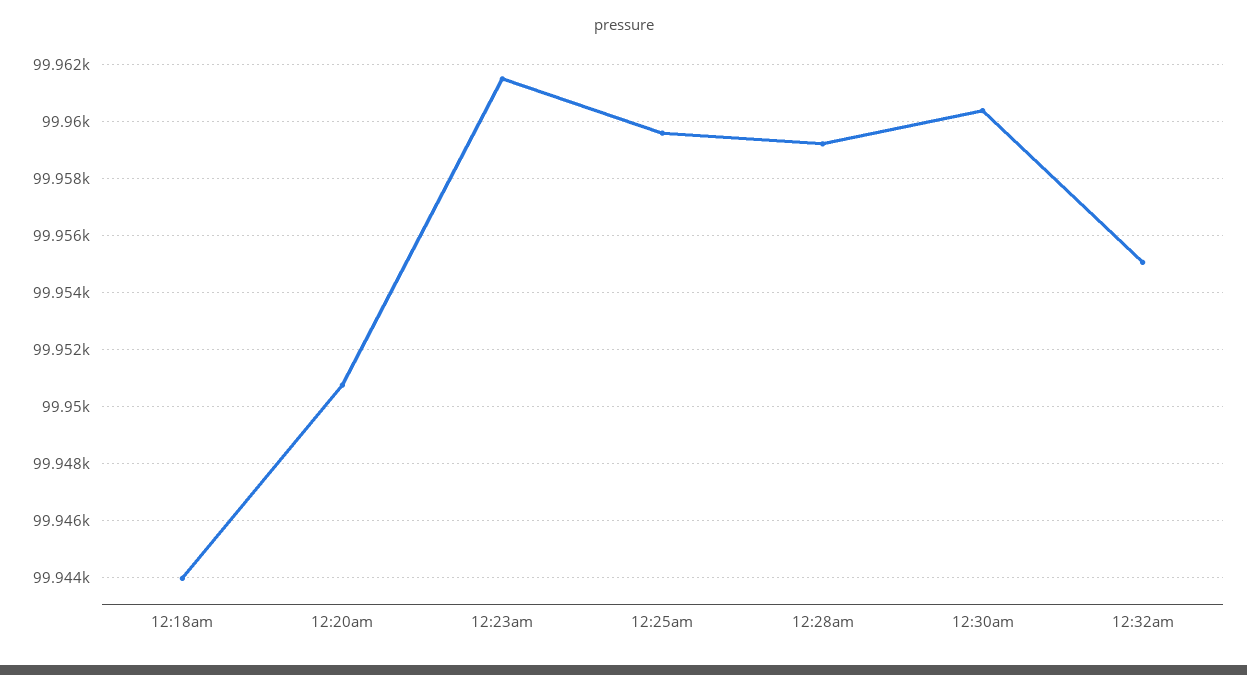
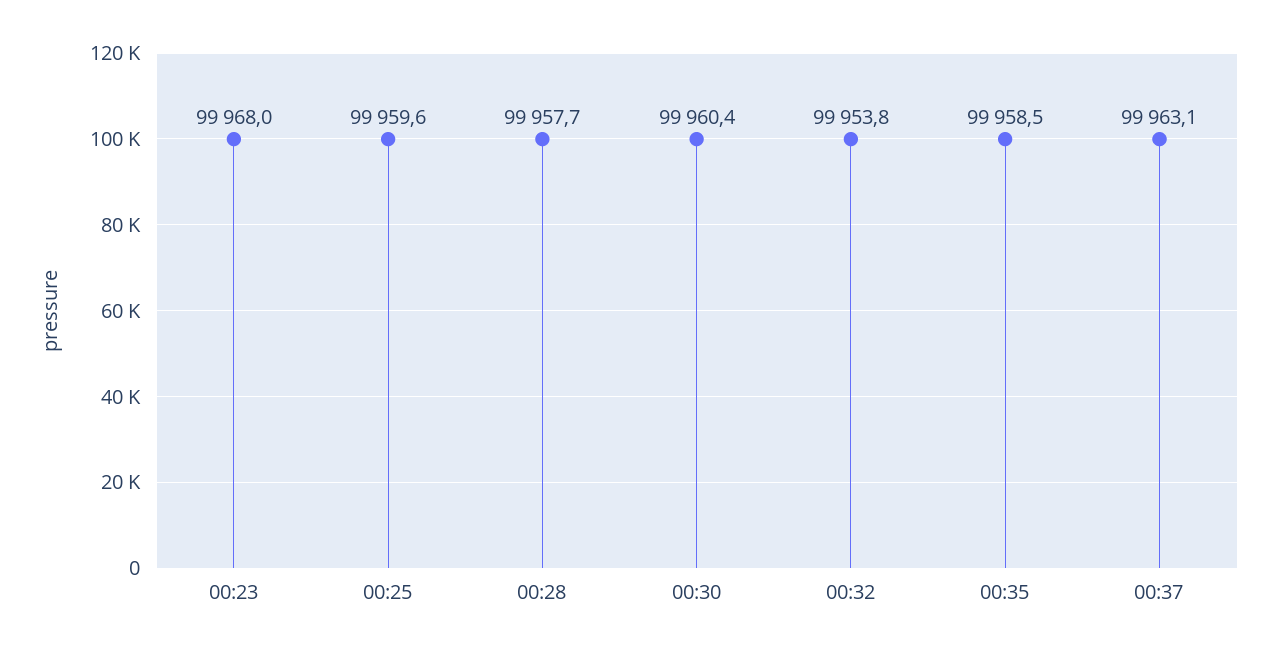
12:18am: 99944 -> none
12:20am: 99950.75 -> none
12:23am: 99961.5 -> 99968
12:28am: 99959.25 -> 99957.7
12:32am: 99955 -> 99953.8
00:35: none -> 99958.5
00:37: none -> 99963.1

